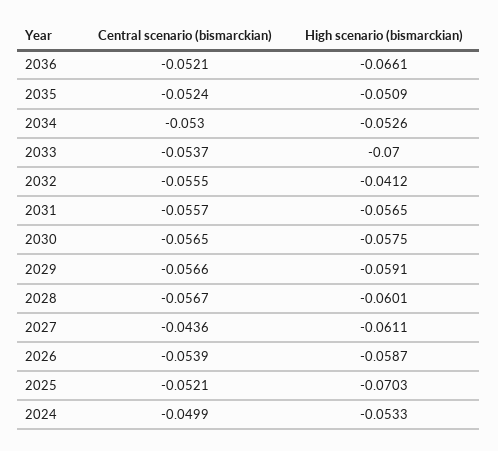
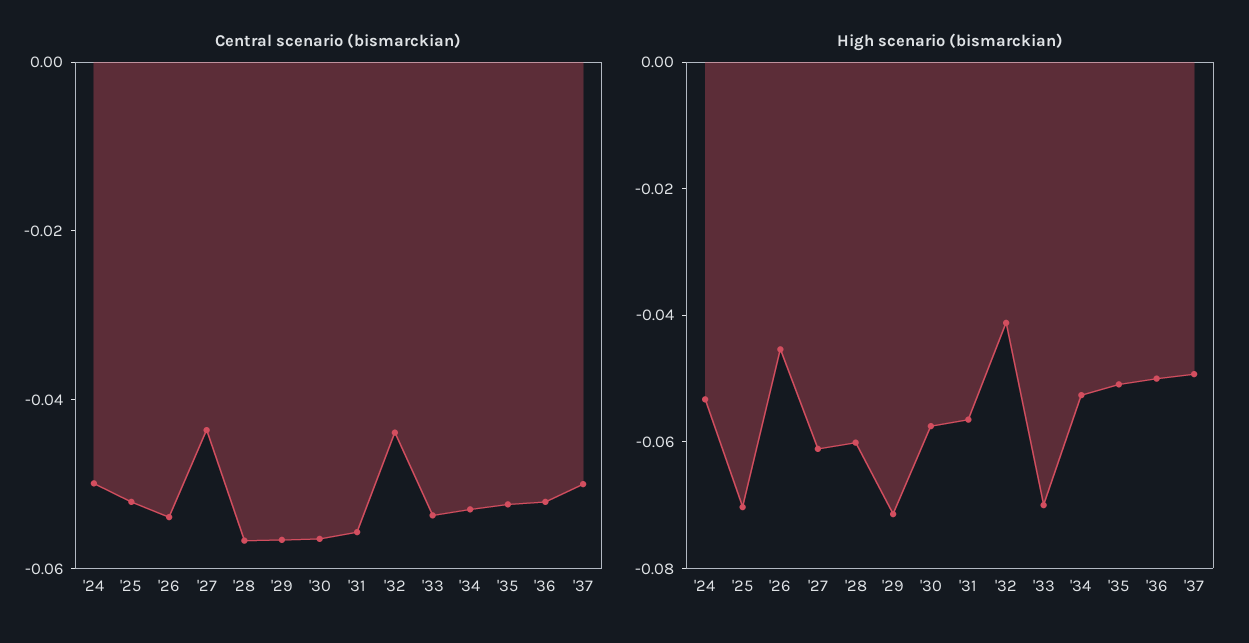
High scenario (bismarckian), 2036: -0.0661 -> -0.05
Central scenario (bismarckian), 2032: -0.0555 -> -0.045
High scenario (bismarckian), 2029: -0.0591 -> -0.07
High scenario (bismarckian), 2026: -0.0587 -> -0.045
Central scenario (bismarckian), '37: none -> -0.05
High scenario (bismarckian), '37: none -> -0.05

